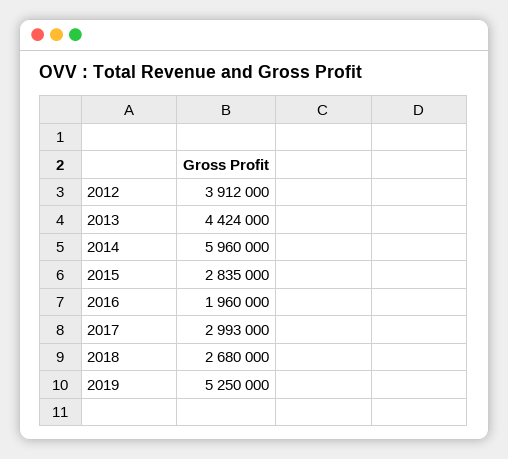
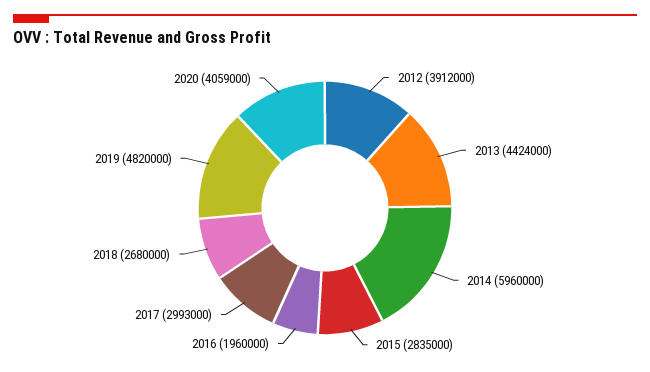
2019: 5250000 -> 4820000
2020: none -> 4059000

